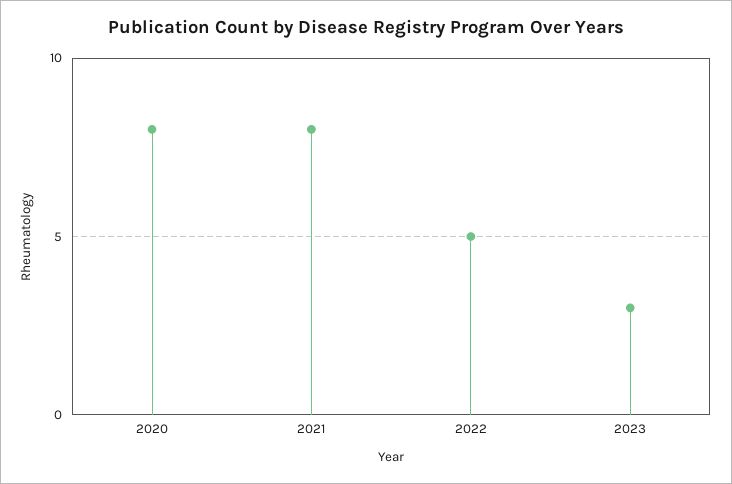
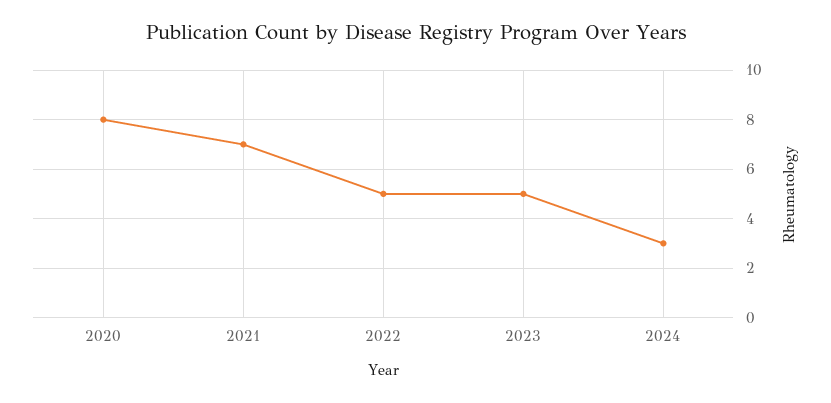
2021: 8 -> 7
2023: 3 -> 5
2024: none -> 3

